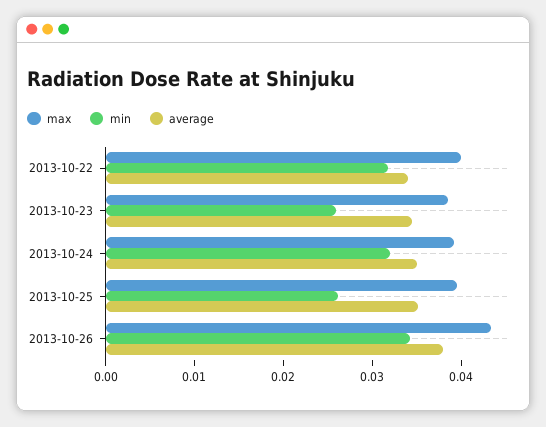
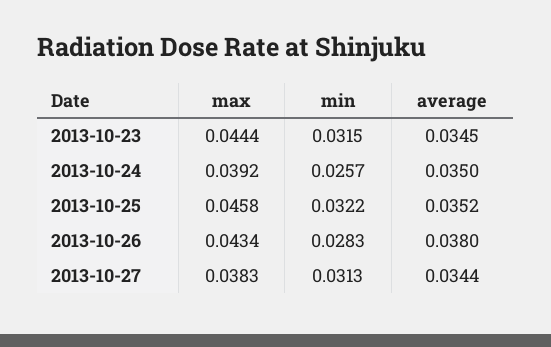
max, 2013-10-22: 0.04 -> none
min, 2013-10-22: 0.032 -> none
average, 2013-10-22: 0.034 -> none
max, 2013-10-23: 0.038 -> 0.0444
min, 2013-10-23: 0.026 -> 0.0315
min, 2013-10-24: 0.032 -> 0.0257
max, 2013-10-25: 0.04 -> 0.0458
min, 2013-10-25: 0.026 -> 0.0322
min, 2013-10-26: 0.034 -> 0.0283
max, 2013-10-27: none -> 0.0383
min, 2013-10-27: none -> 0.0313
average, 2013-10-27: none -> 0.0344

